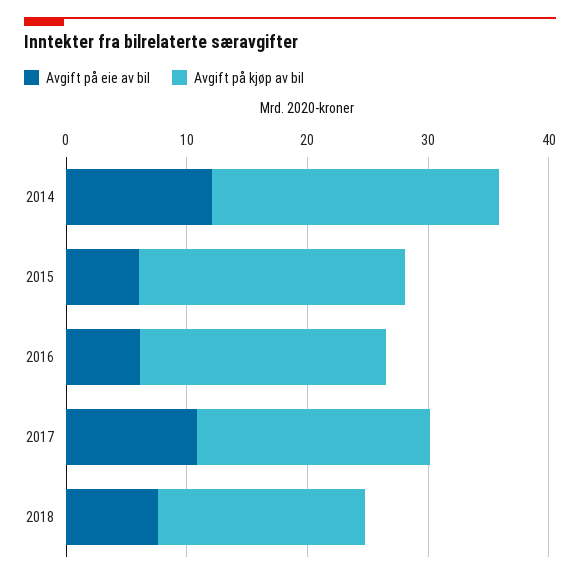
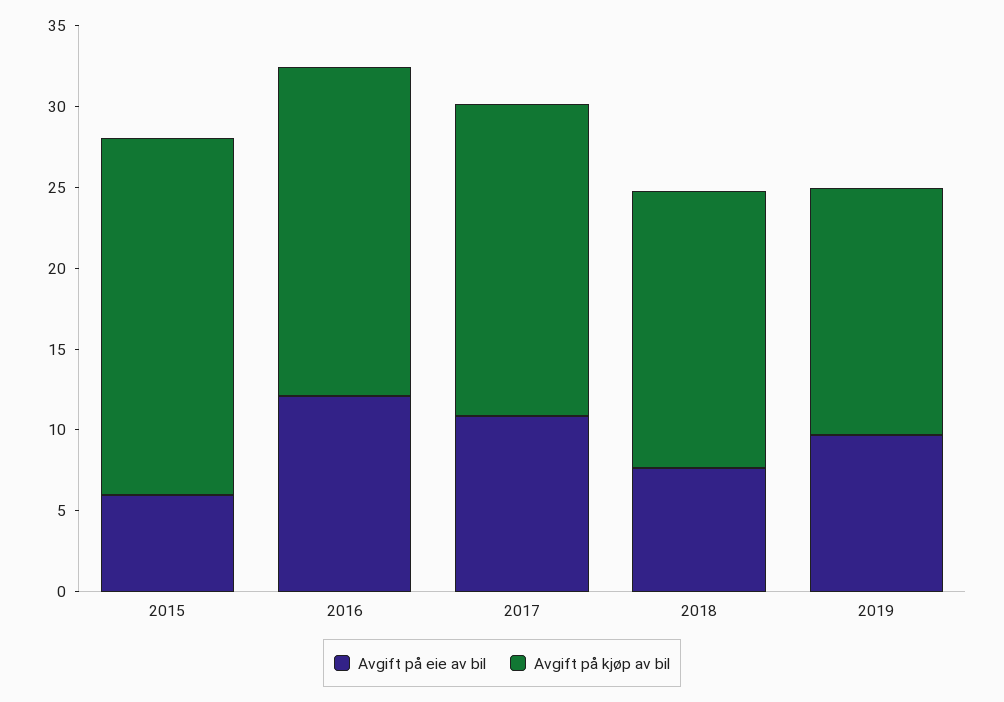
Avgift på eie av bil, 2014: 12 -> none
Avgift på kjøp av bil, 2014: 24 -> none
Avgift på eie av bil, 2016: 6 -> 12
Avgift på eie av bil, 2019: none -> 10
Avgift på kjøp av bil, 2019: none -> 15

